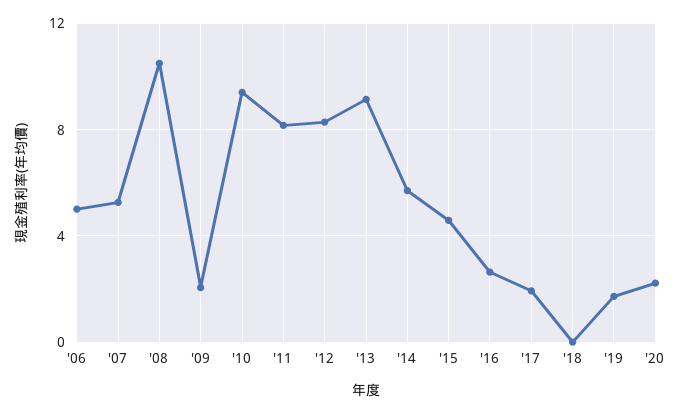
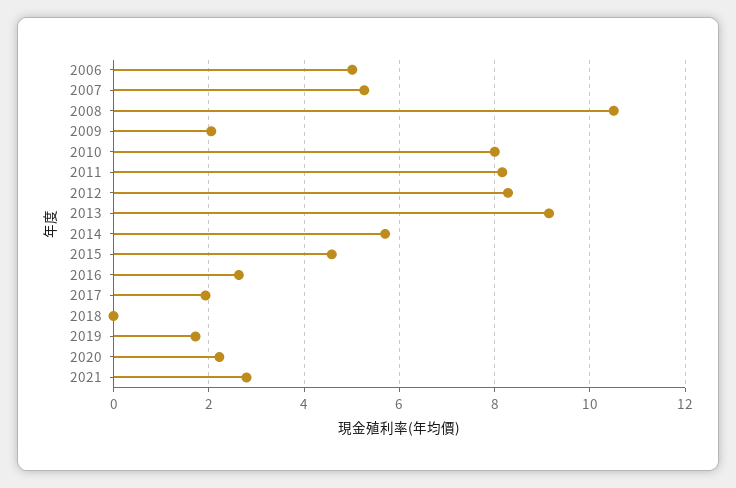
'10: 9.5 -> 8
2021: none -> 2.8

